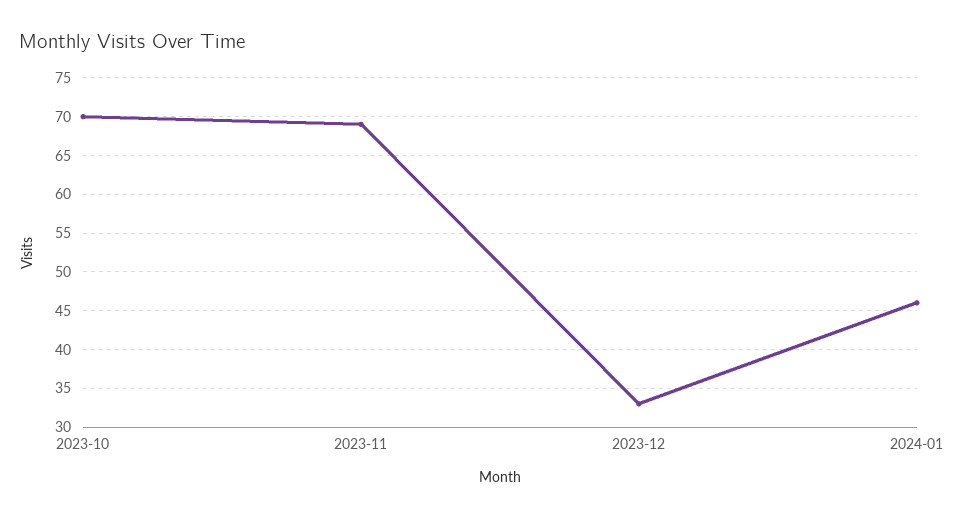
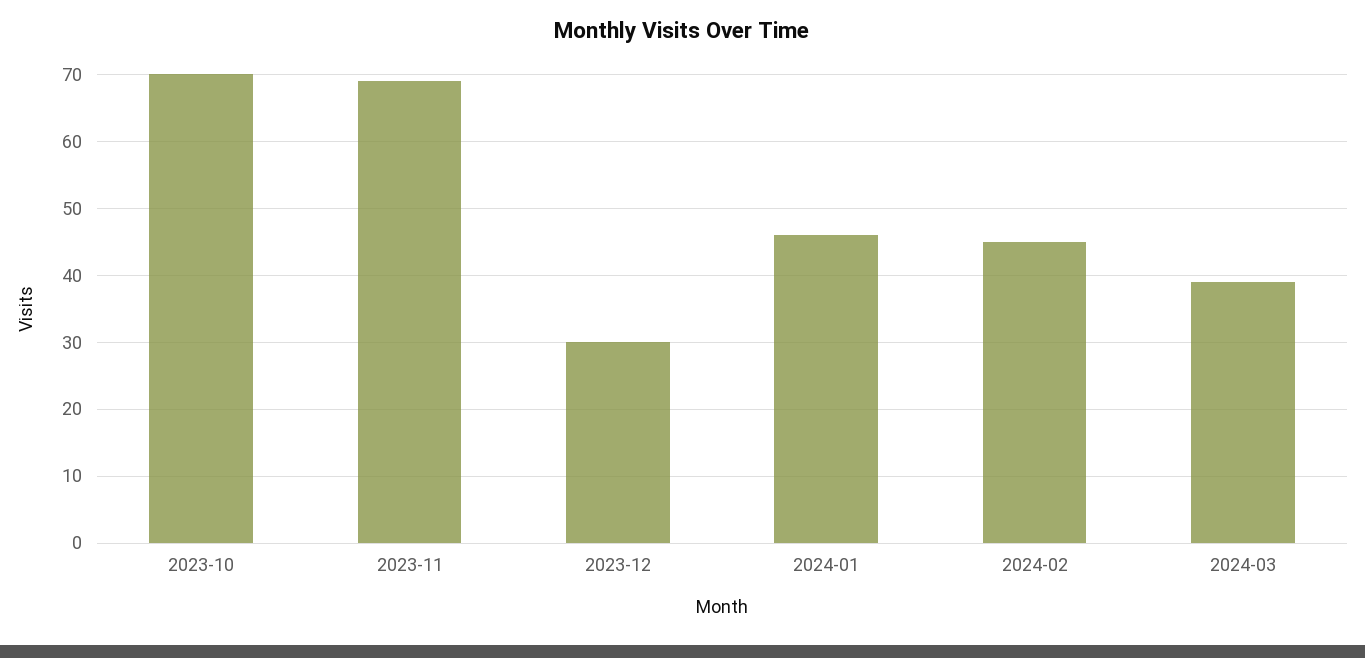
2023-12: 33 -> 30
2024-02: none -> 45
2024-03: none -> 39

